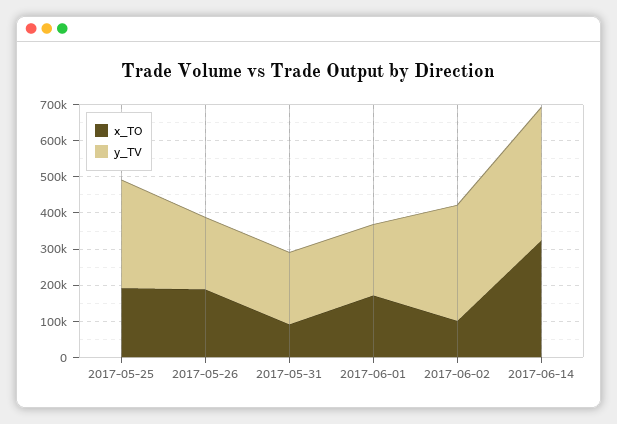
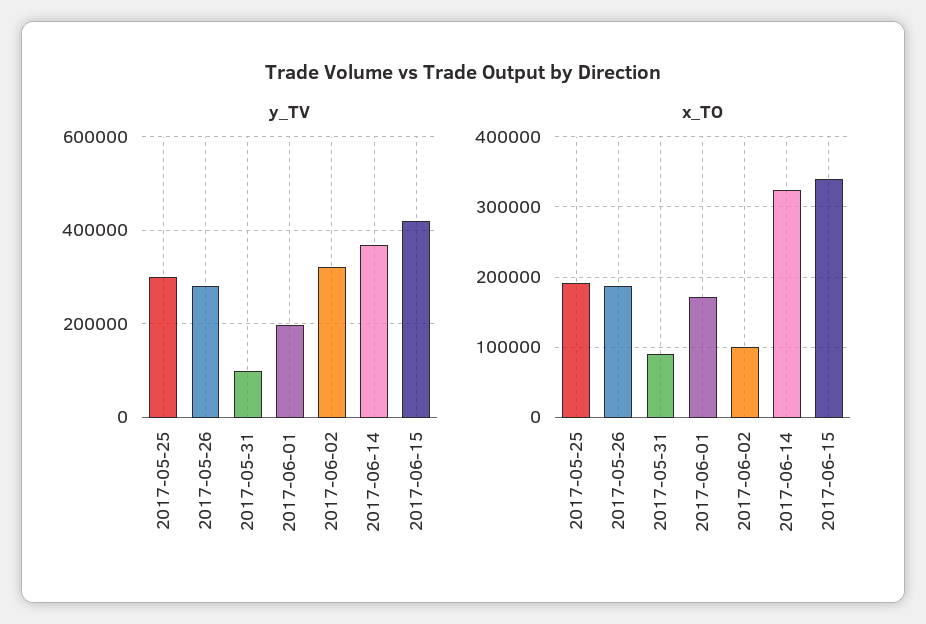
y_TV, 2017-05-26: 200000 -> 280000
y_TV, 2017-05-31: 200000 -> 100000
y_TV, 2017-06-15: none -> 420000
x_TO, 2017-06-15: none -> 340000

